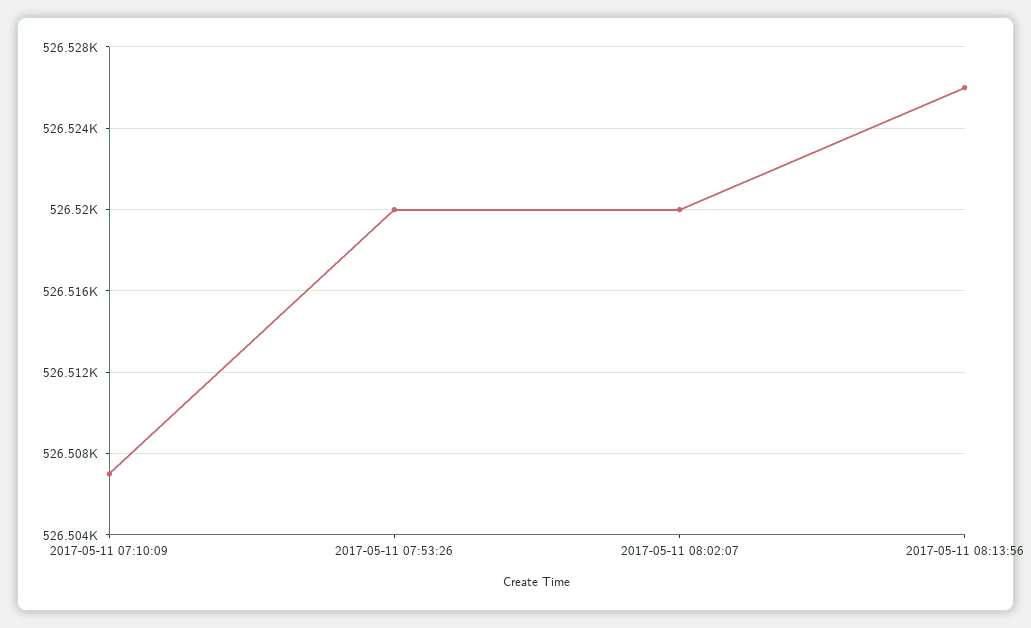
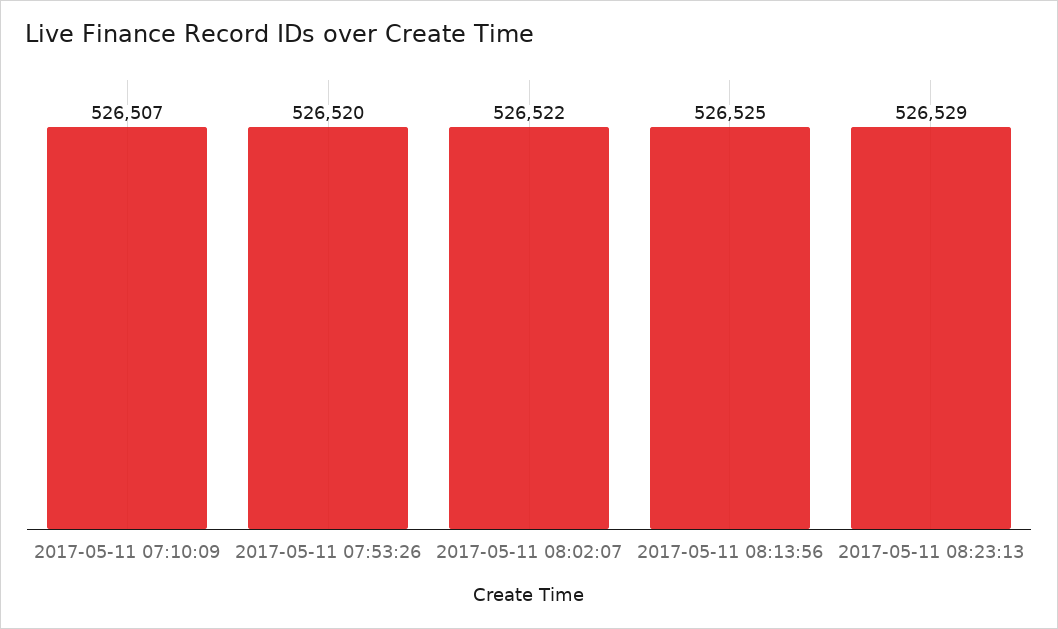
2017-05-11 08:02:07: 526520 -> 526522
2017-05-11 08:13:56: 526526 -> 526525
2017-05-11 08:23:13: none -> 526529

